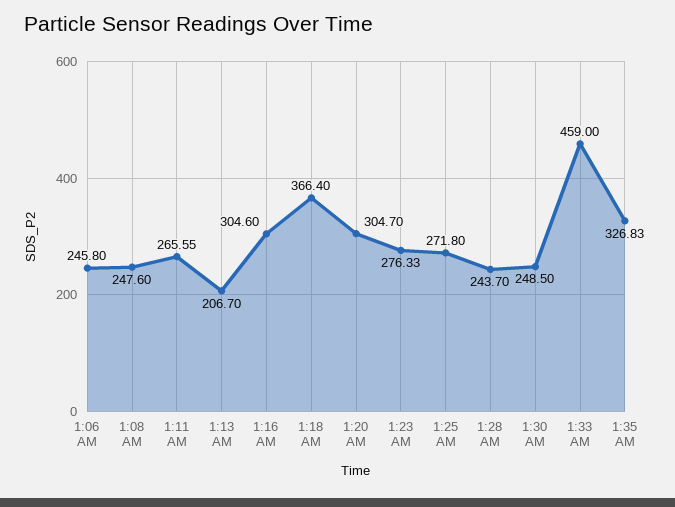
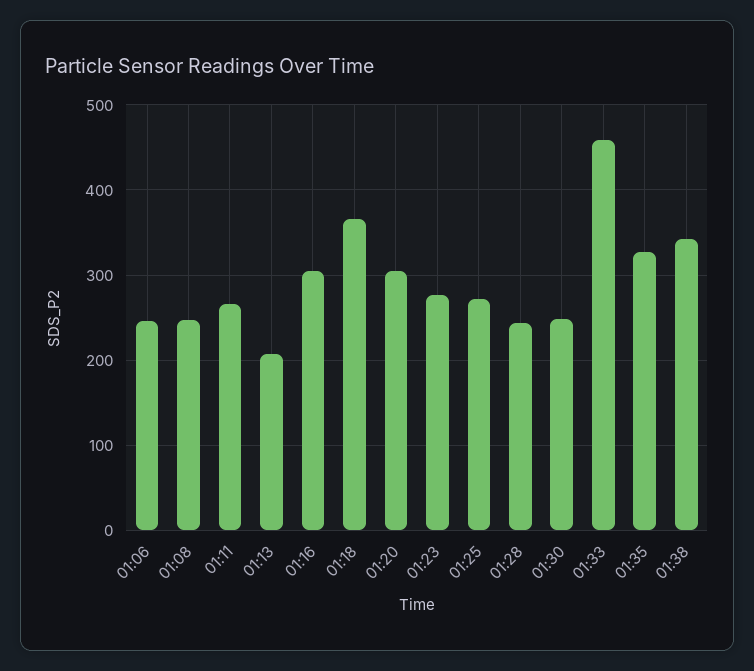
01:38: none -> 340

